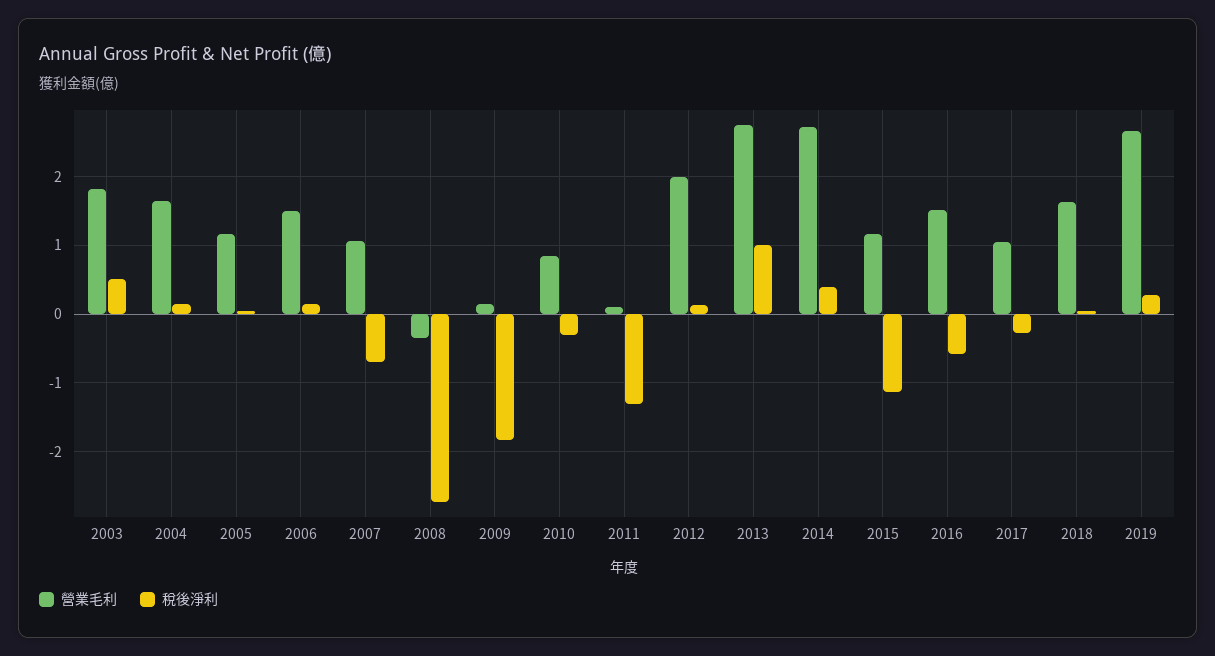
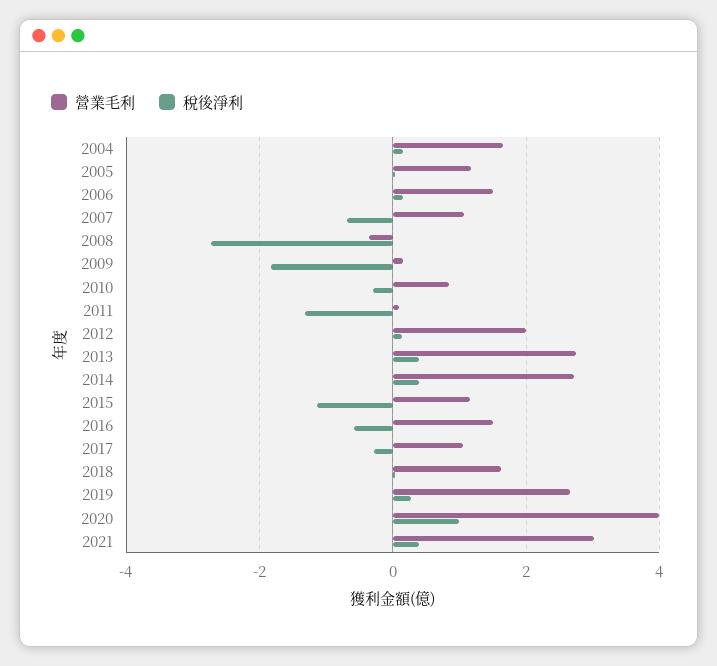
營業毛利, 2003: 1.8 -> none
稅後淨利, 2003: 0.5 -> none
稅後淨利, 2013: 1 -> 0.4
營業毛利, 2020: none -> 4
稅後淨利, 2020: none -> 1
營業毛利, 2021: none -> 3
稅後淨利, 2021: none -> 0.4

